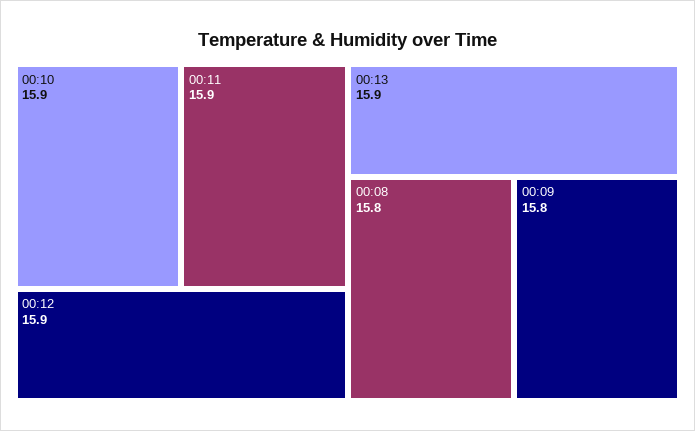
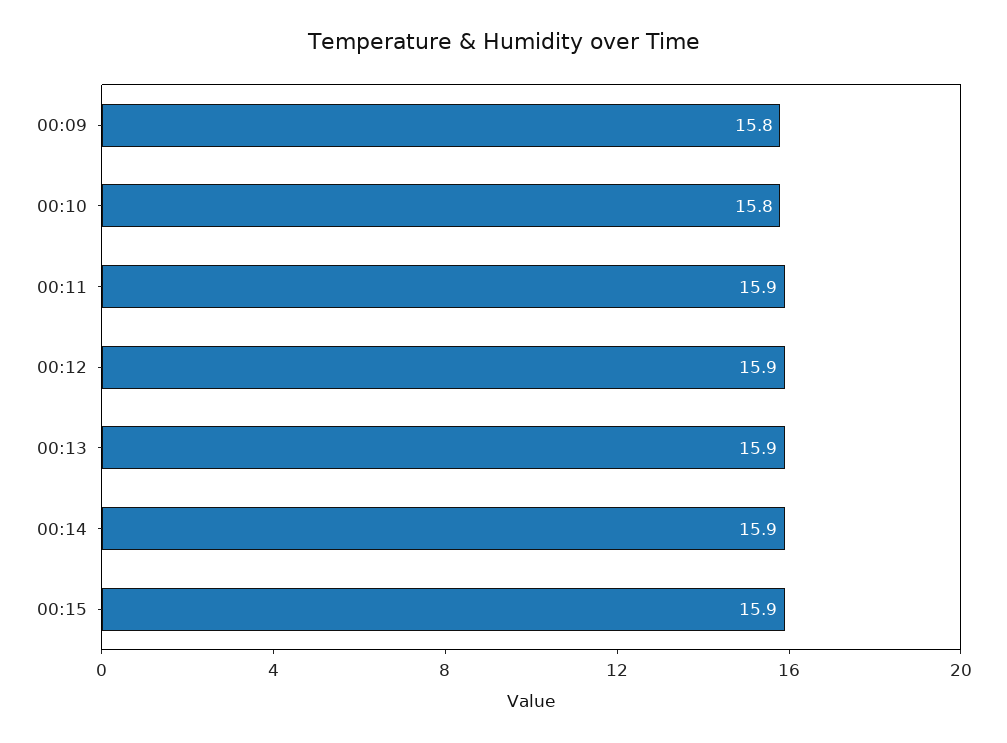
00:10: 15.9 -> 15.8
00:08: 15.8 -> none
00:14: none -> 15.9
00:15: none -> 15.9

